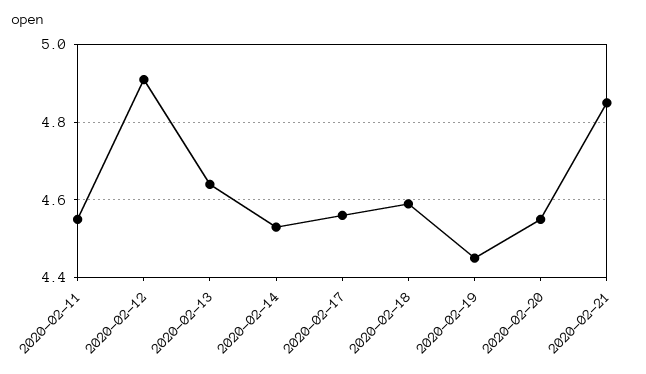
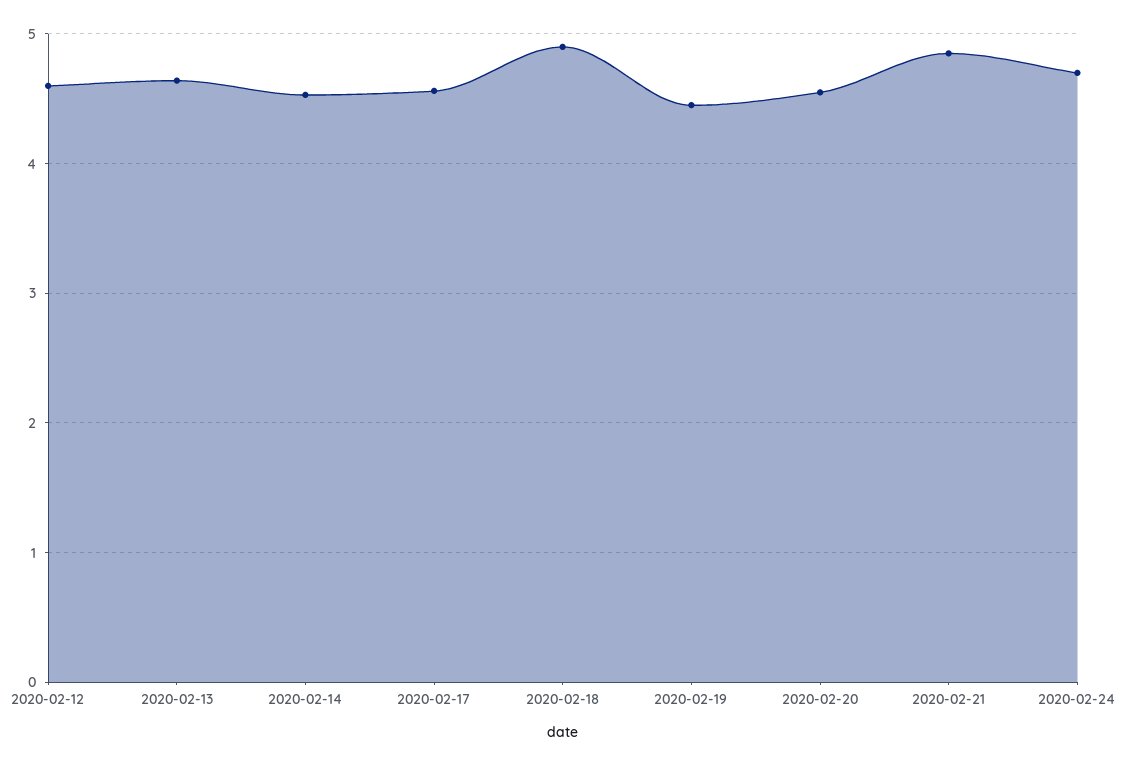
2020-02-11: 4.55 -> none
2020-02-12: 4.9 -> 4.6
2020-02-18: 4.6 -> 4.9
2020-02-24: none -> 4.7

